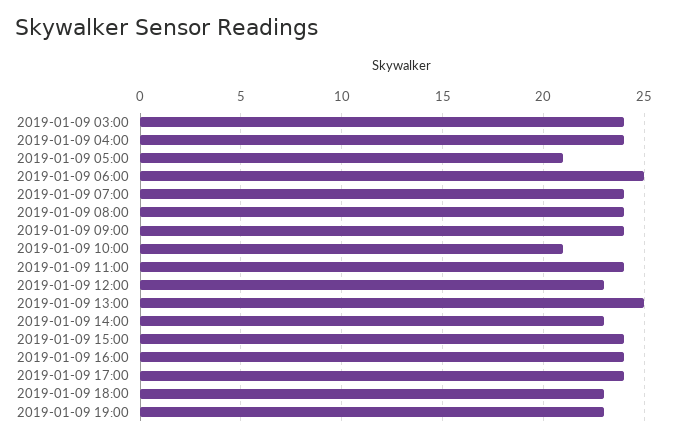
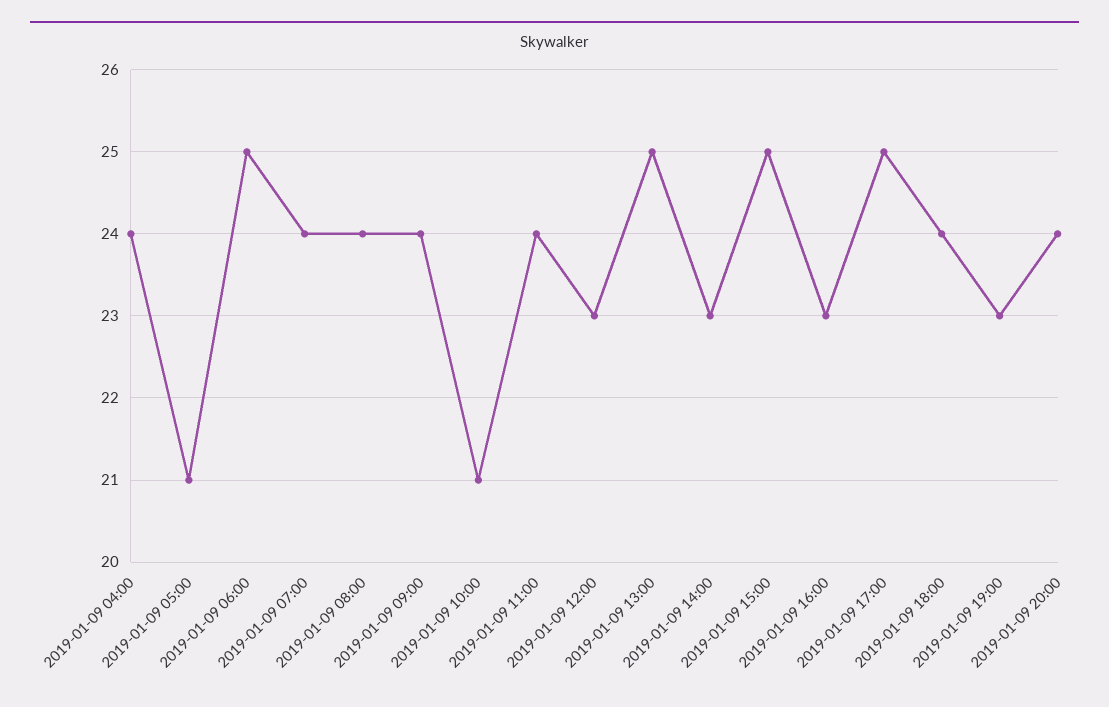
2019-01-09 03:00: 24 -> none
2019-01-09 15:00: 24 -> 25
2019-01-09 16:00: 24 -> 23
2019-01-09 17:00: 24 -> 25
2019-01-09 18:00: 23 -> 24
2019-01-09 20:00: none -> 24

